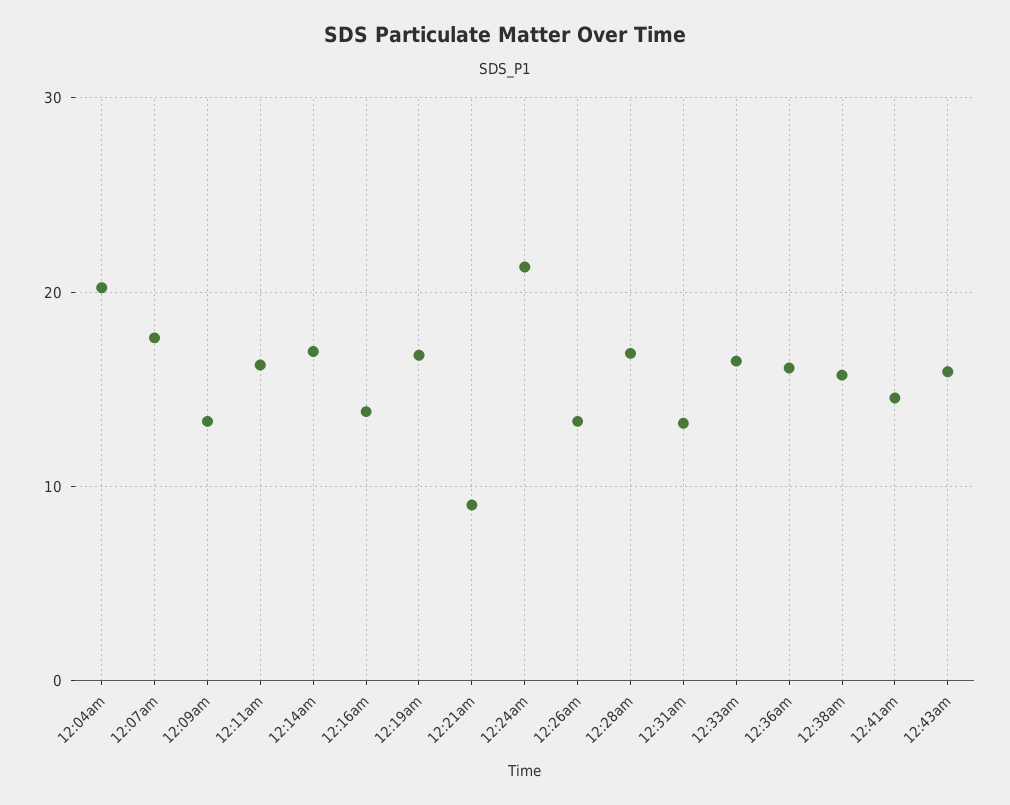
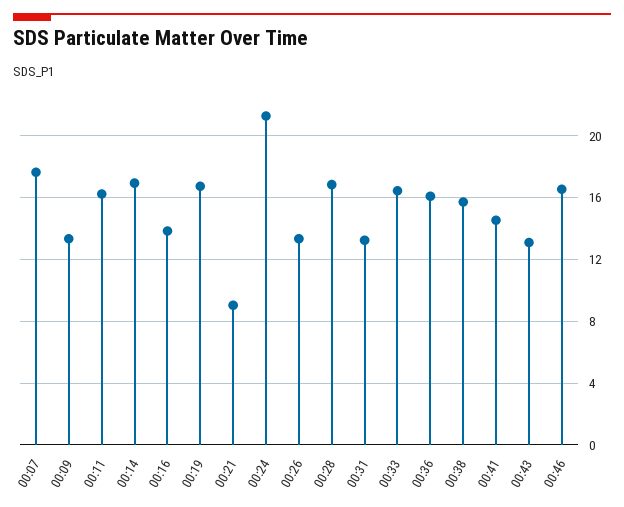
12:04am: 20 -> none
12:43am: 16 -> 13
00:46: none -> 16.5

